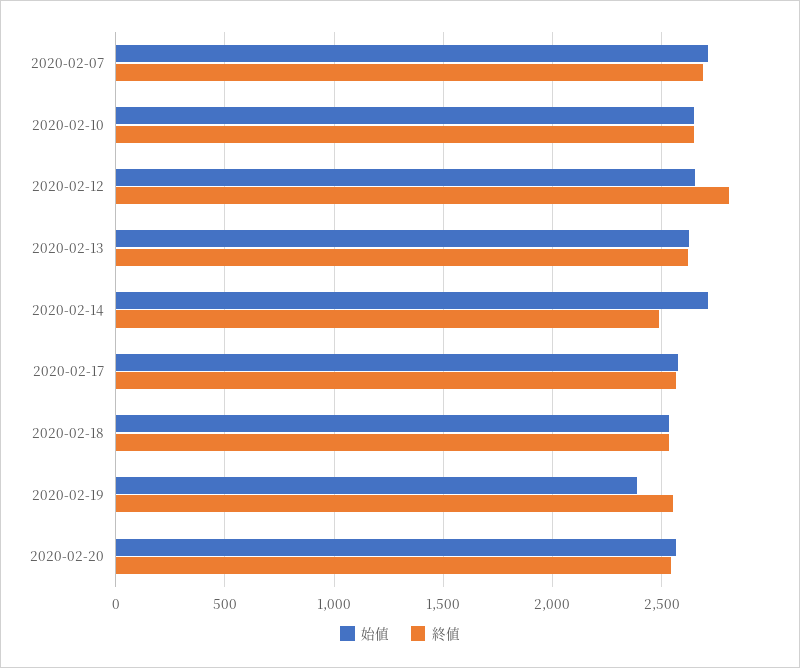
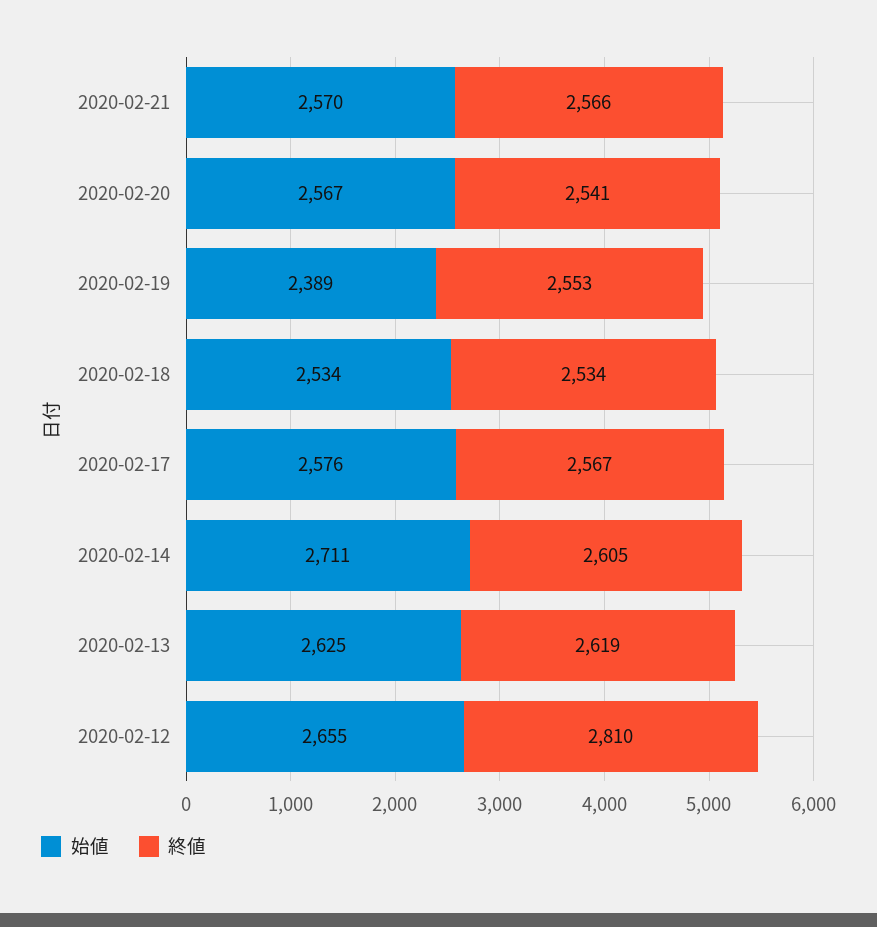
始値, 2020-02-07: 2700 -> none
終値, 2020-02-07: 2700 -> none
始値, 2020-02-10: 2650 -> none
終値, 2020-02-10: 2650 -> none
終値, 2020-02-14: 2500 -> 2605
始値, 2020-02-21: none -> 2570
終値, 2020-02-21: none -> 2566

